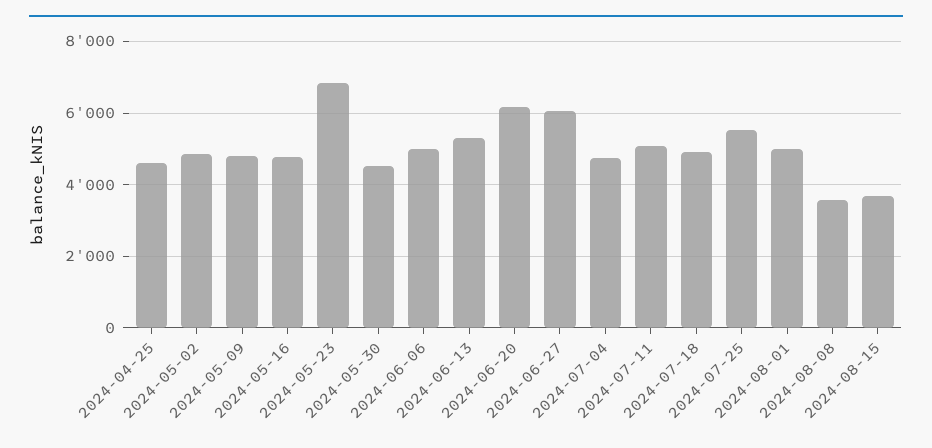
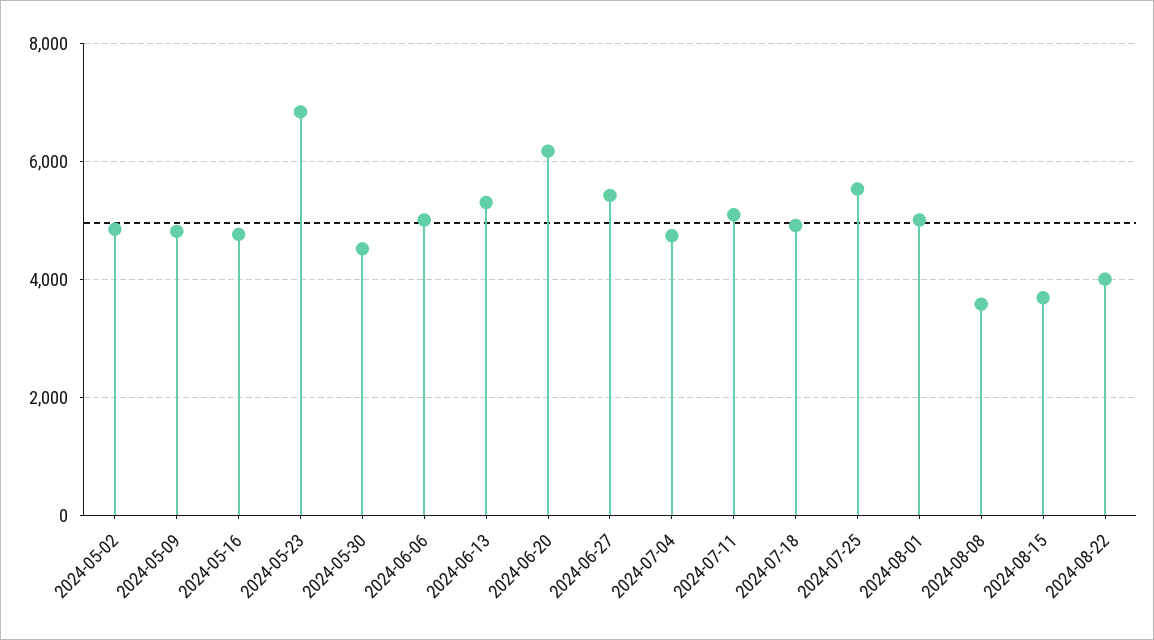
2024-04-25: 4600 -> none
2024-06-27: 6000 -> 5400
2024-08-22: none -> 4000

